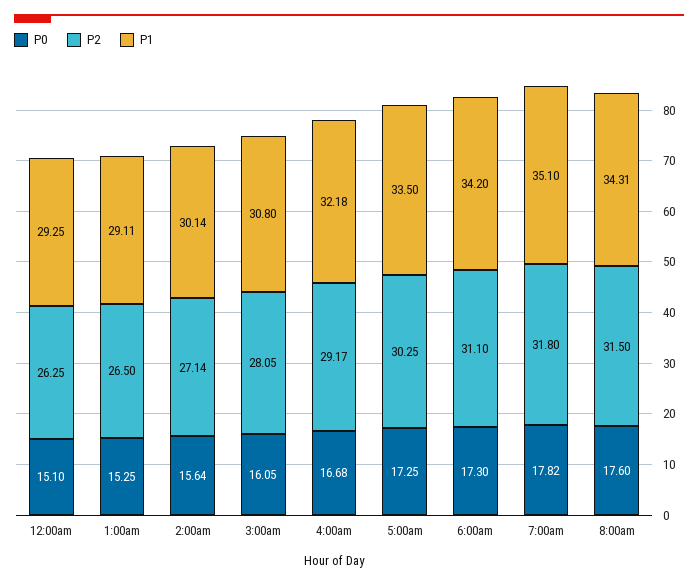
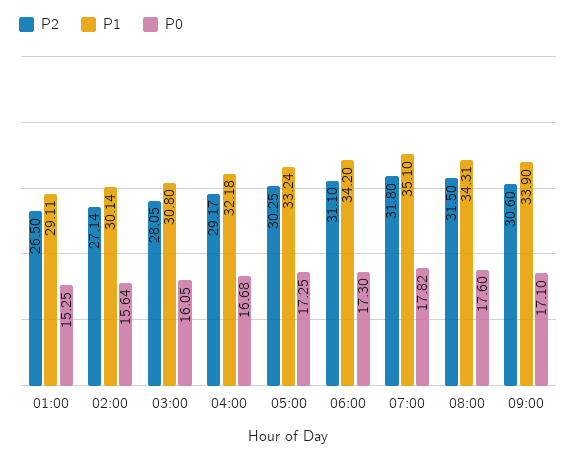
P0, 12:00am: 15.1 -> none
P2, 12:00am: 26.25 -> none
P1, 12:00am: 29.25 -> none
P1, 5:00am: 33.5 -> 33.24
P2, 09:00: none -> 30.6
P1, 09:00: none -> 33.9
P0, 09:00: none -> 17.1

